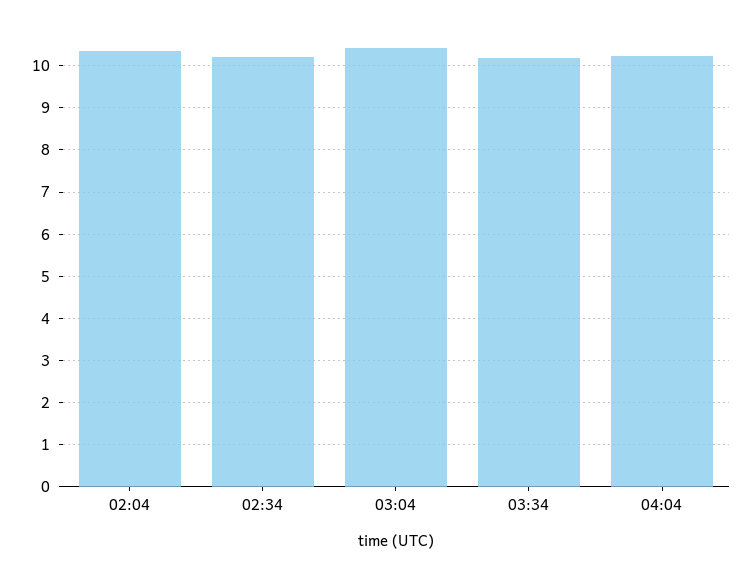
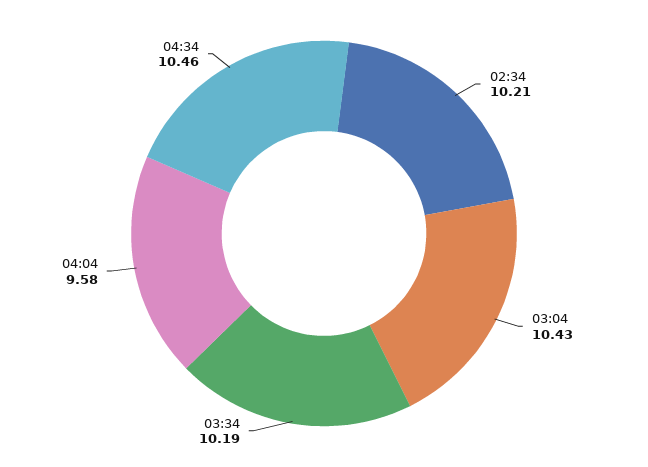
02:04: 10.4 -> none
04:04: 10.2 -> 9.58
04:34: none -> 10.46

